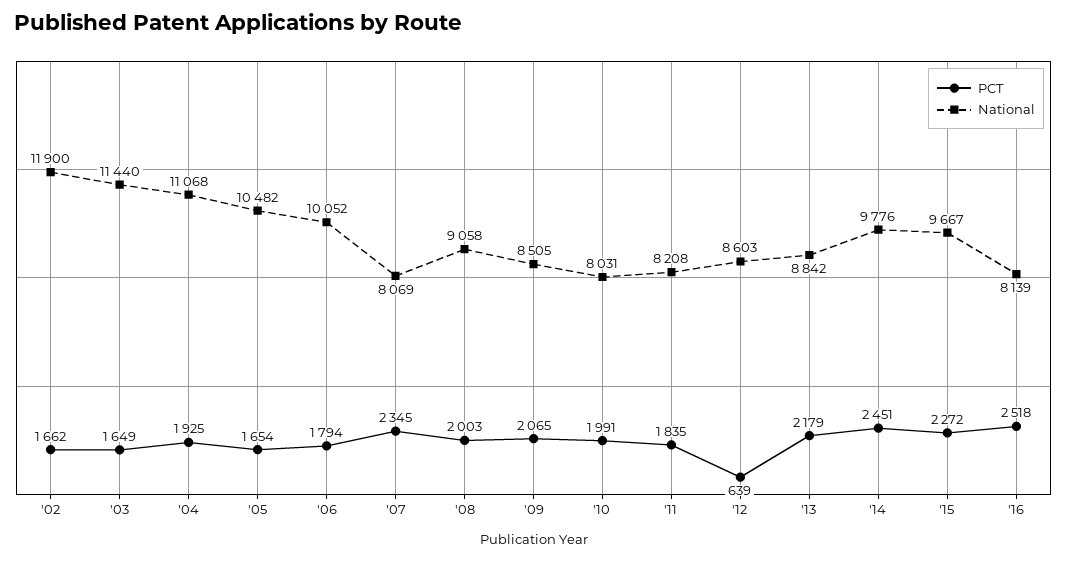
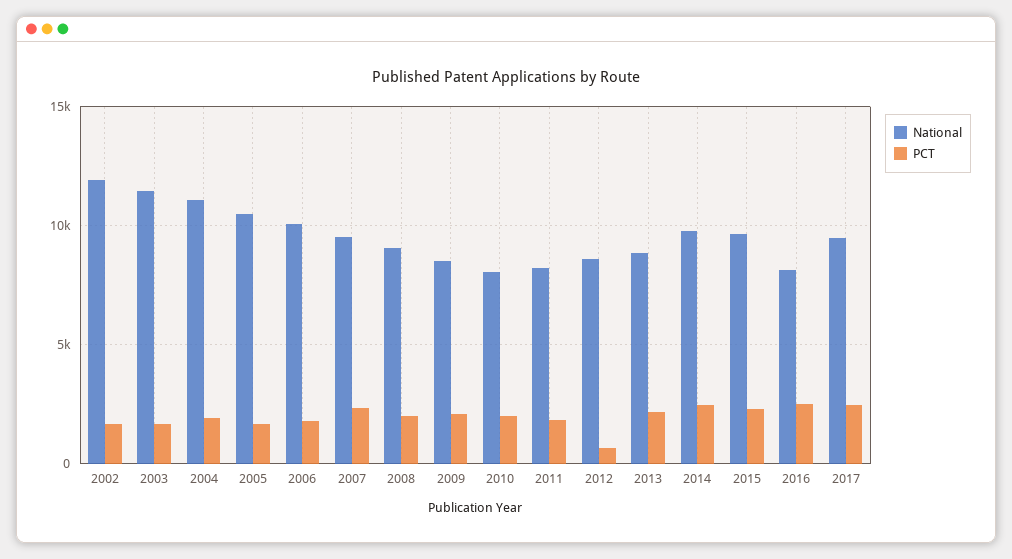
National, '07: 8069 -> 9500
National, 2017: none -> 9500
PCT, 2017: none -> 2500

